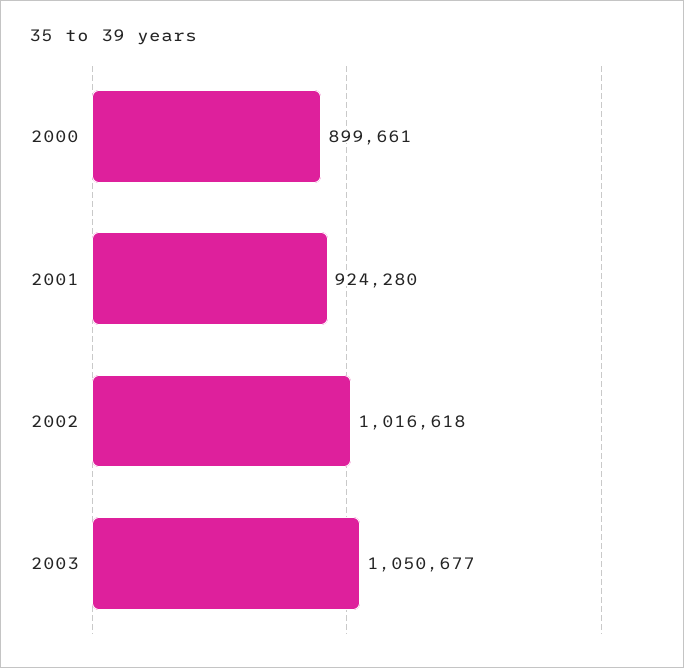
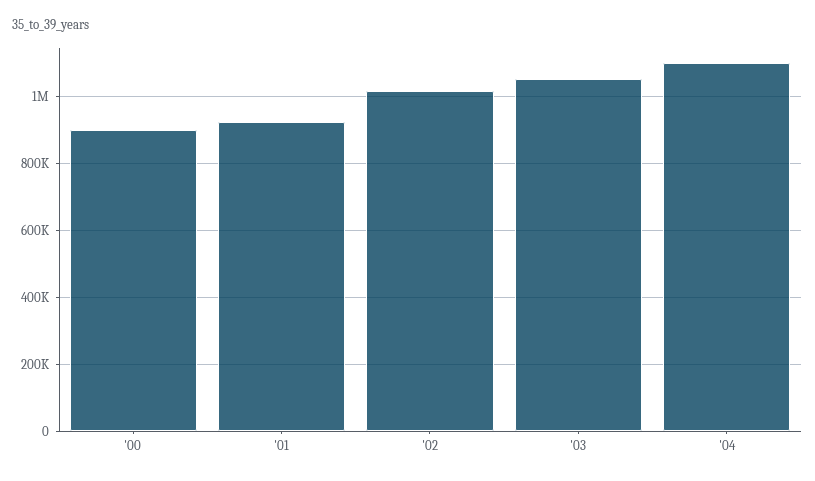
'04: none -> 1100000

